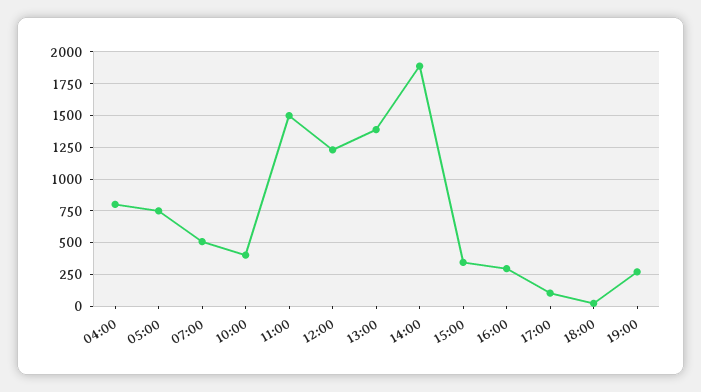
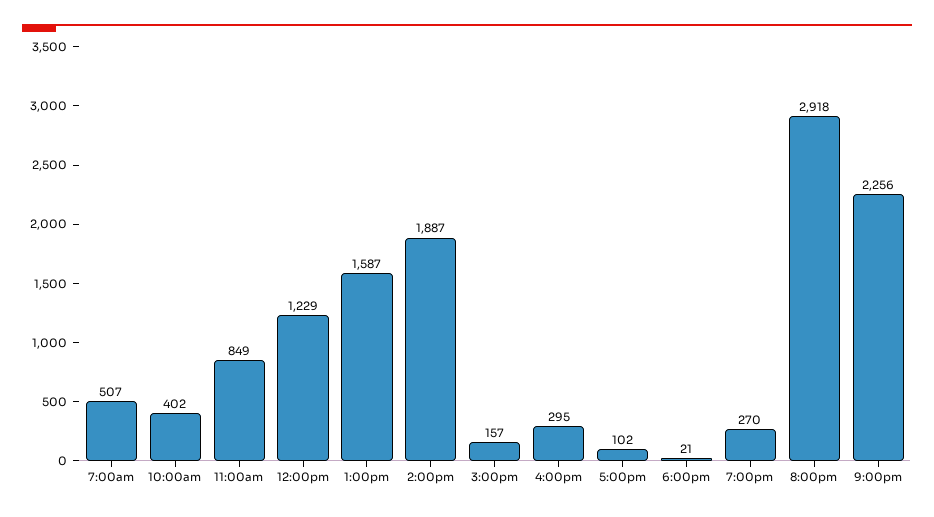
04:00: 800 -> none
05:00: 750 -> none
11:00: 1500 -> 849
13:00: 1400 -> 1587
15:00: 350 -> 157
8:00pm: none -> 2918
9:00pm: none -> 2256

